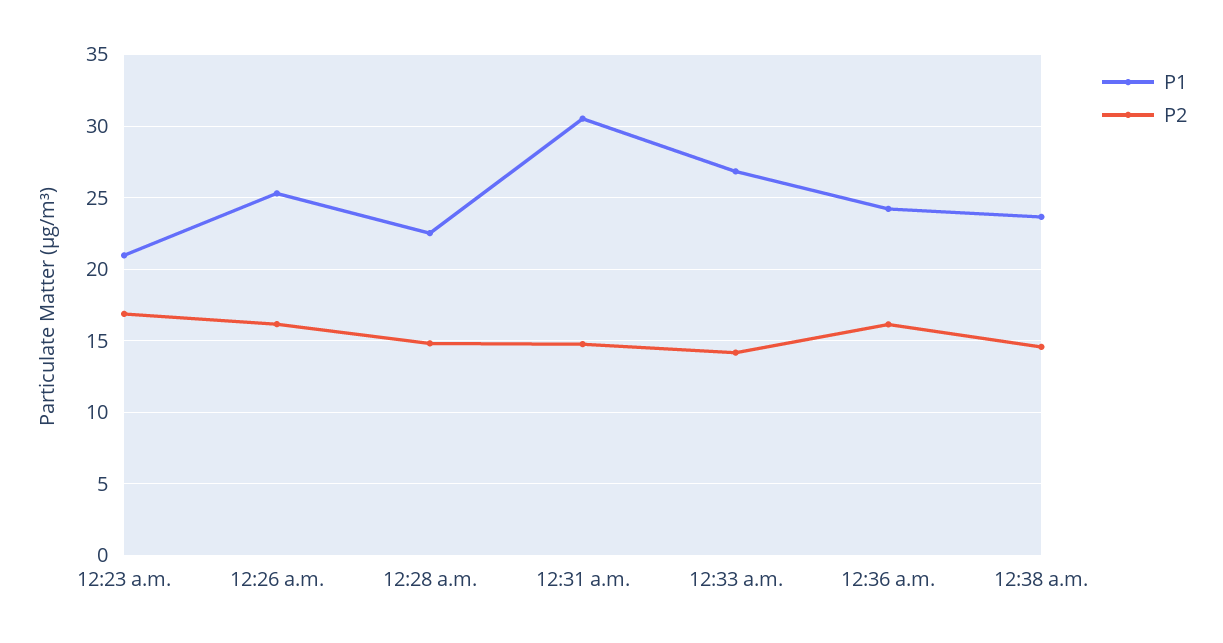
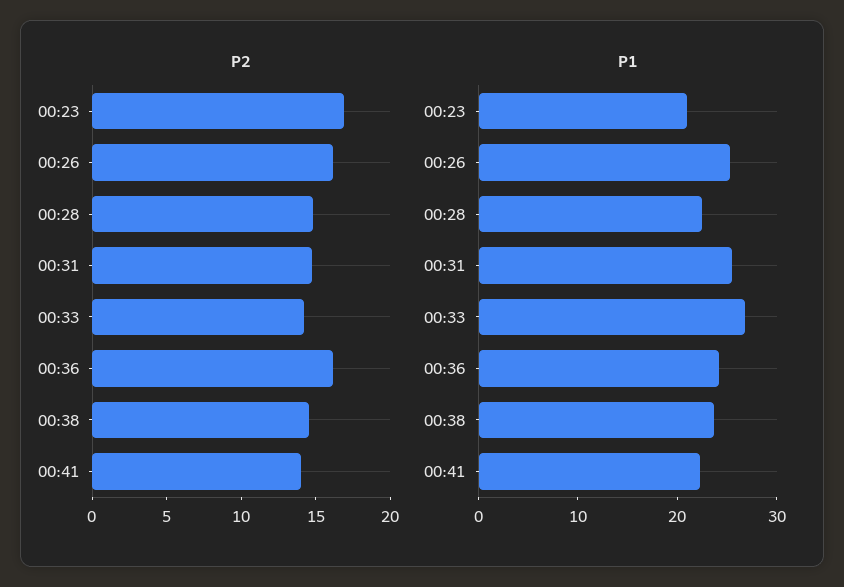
P1, 12:31 a.m.: 30.5 -> 26
P2, 00:41: none -> 14
P1, 00:41: none -> 22

